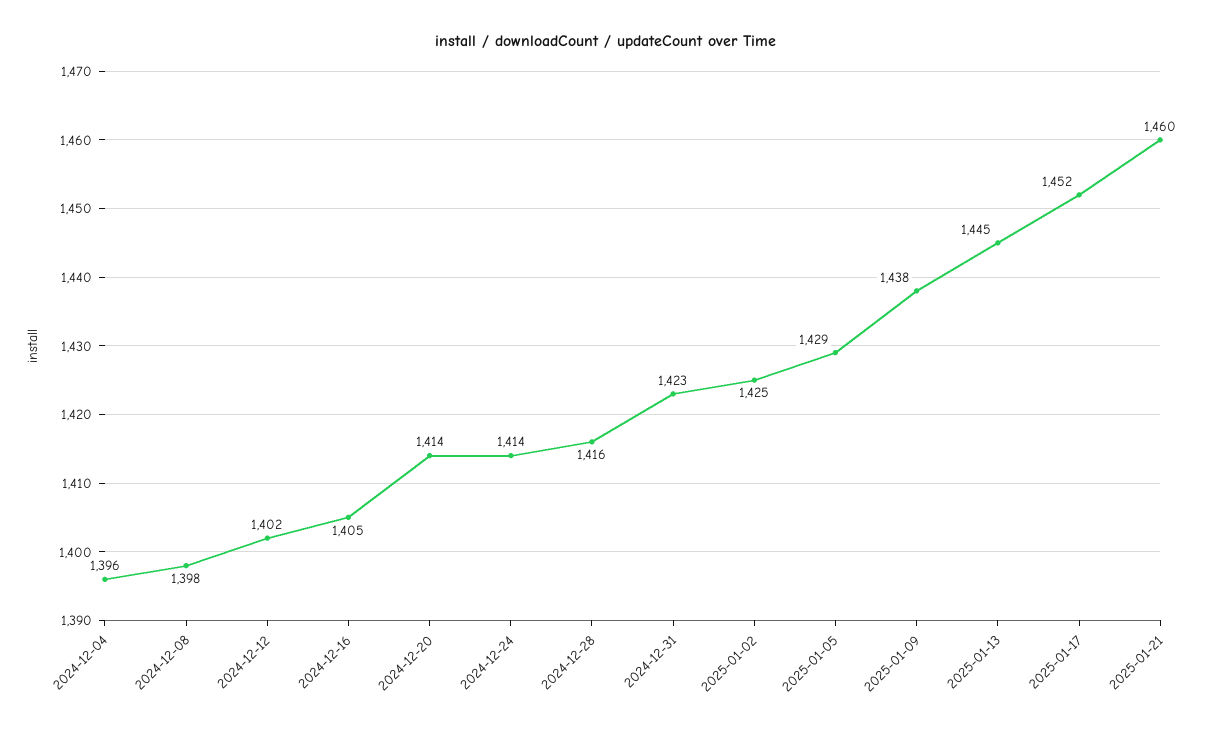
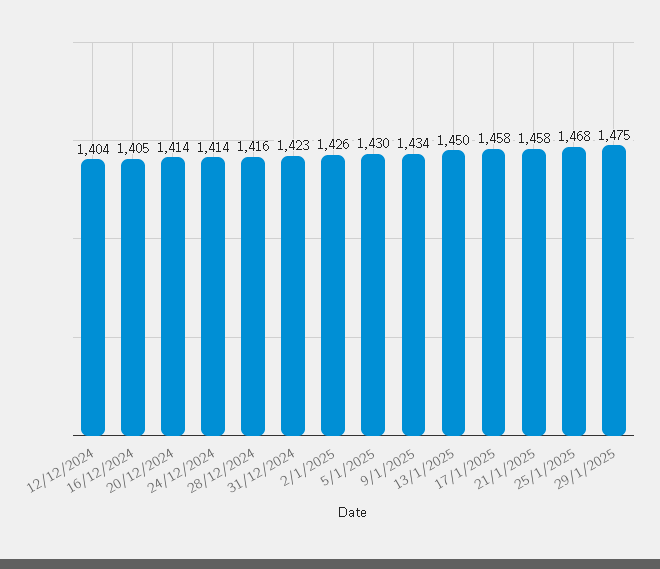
2024-12-04: 1396 -> none
2024-12-08: 1398 -> none
2024-12-12: 1402 -> 1404
2025-01-02: 1425 -> 1426
2025-01-05: 1429 -> 1430
2025-01-09: 1438 -> 1434
2025-01-13: 1445 -> 1450
2025-01-17: 1452 -> 1458
2025-01-21: 1460 -> 1458
25/1/2025: none -> 1468
29/1/2025: none -> 1475

